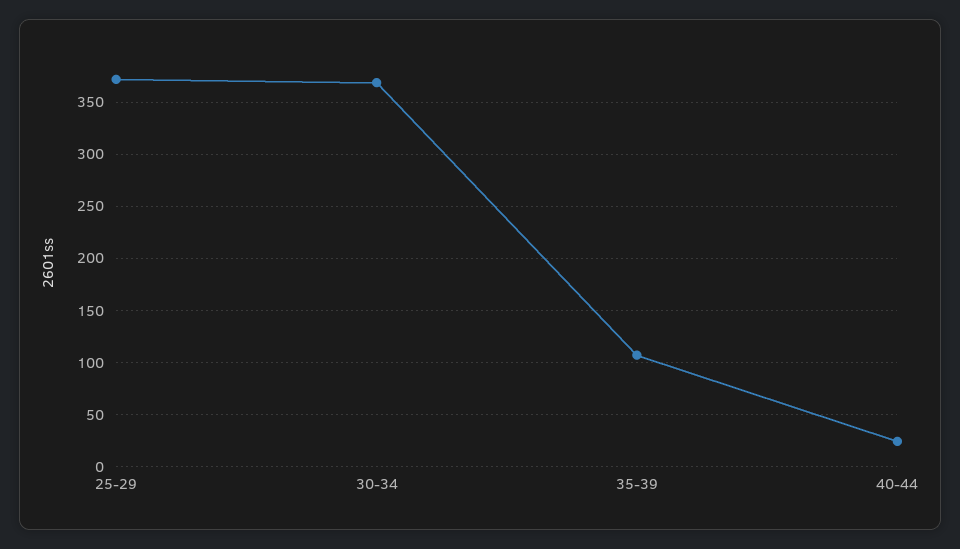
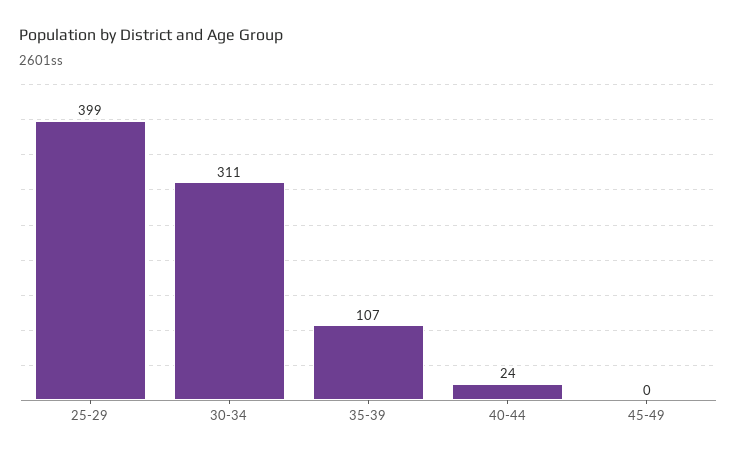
25-29: 370 -> 399
30-34: 370 -> 311
45-49: none -> 0

